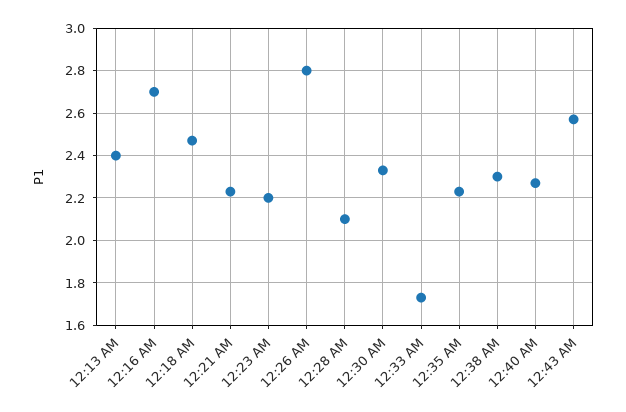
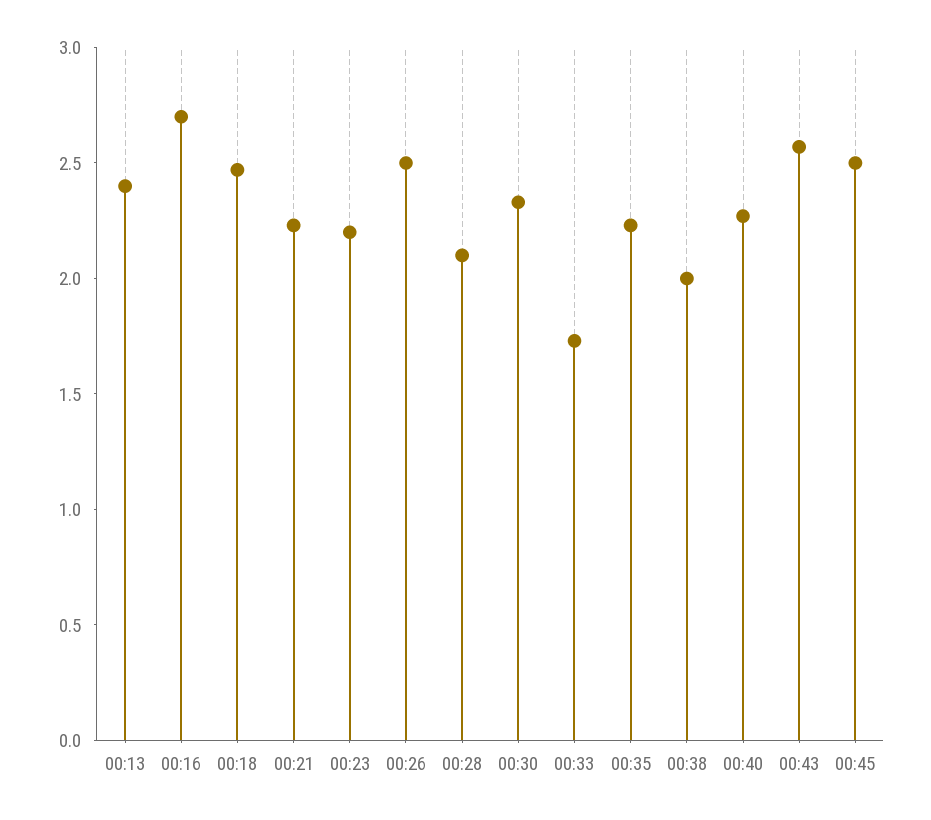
12:26 AM: 2.8 -> 2.5
12:38 AM: 2.3 -> 2
00:45: none -> 2.5

